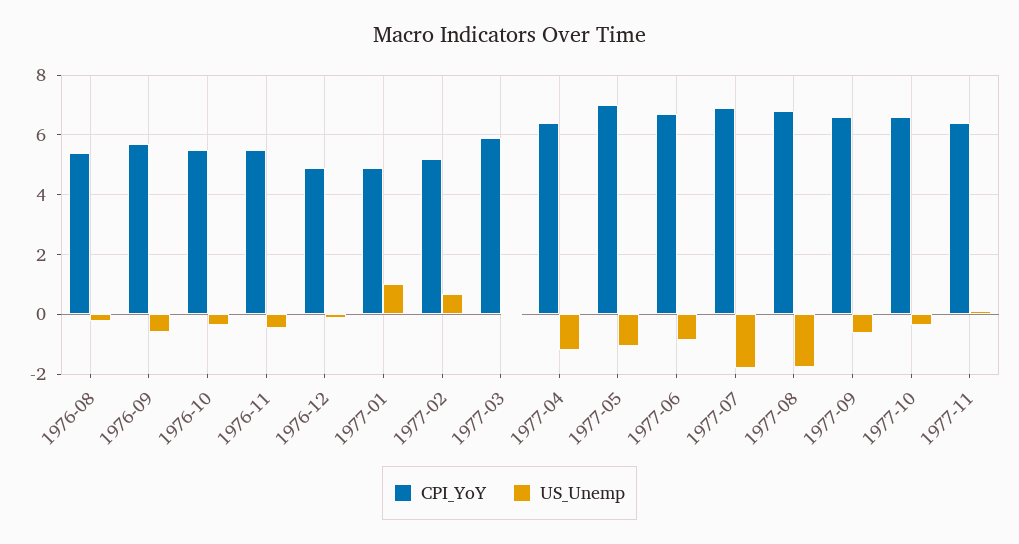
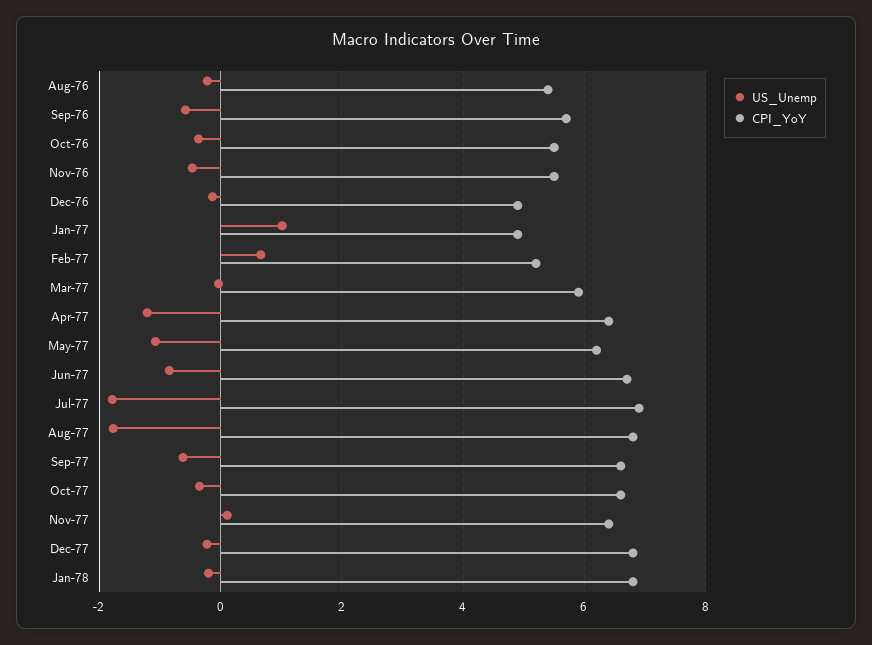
CPI_YoY, 1977-05: 7 -> 6.2
US_Unemp, Dec-77: none -> -0.2
CPI_YoY, Dec-77: none -> 6.8
US_Unemp, Jan-78: none -> -0.2
CPI_YoY, Jan-78: none -> 6.8

